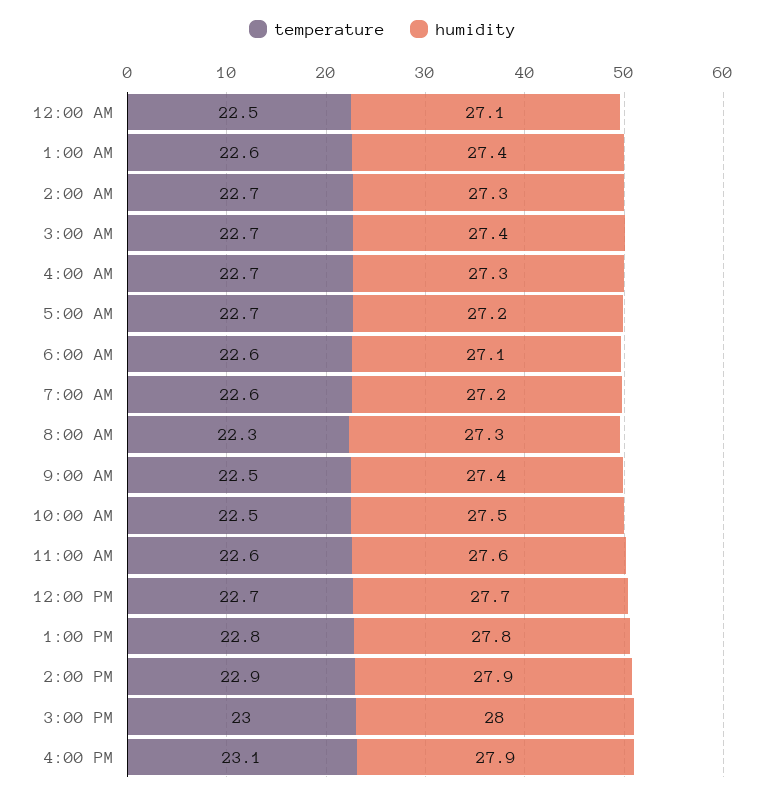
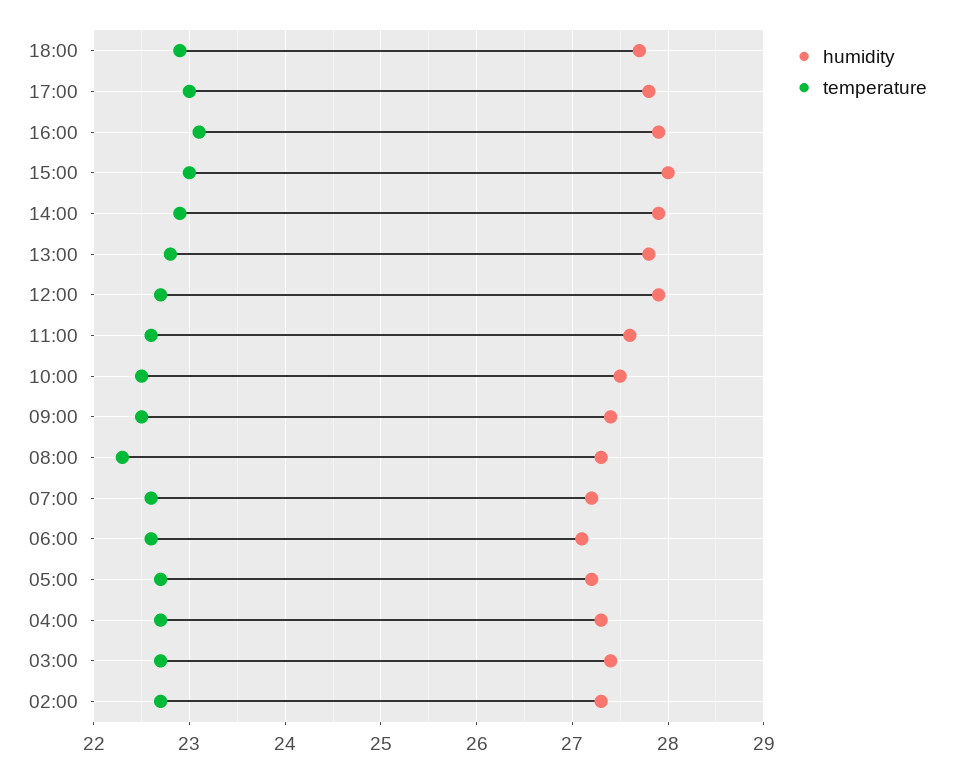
temperature, 12:00 AM: 22.5 -> none
humidity, 12:00 AM: 27.1 -> none
temperature, 1:00 AM: 22.6 -> none
humidity, 1:00 AM: 27.4 -> none
humidity, 12:00 PM: 27.7 -> 27.9
humidity, 18:00: none -> 27.7
temperature, 18:00: none -> 22.9
humidity, 17:00: none -> 27.8
temperature, 17:00: none -> 23

